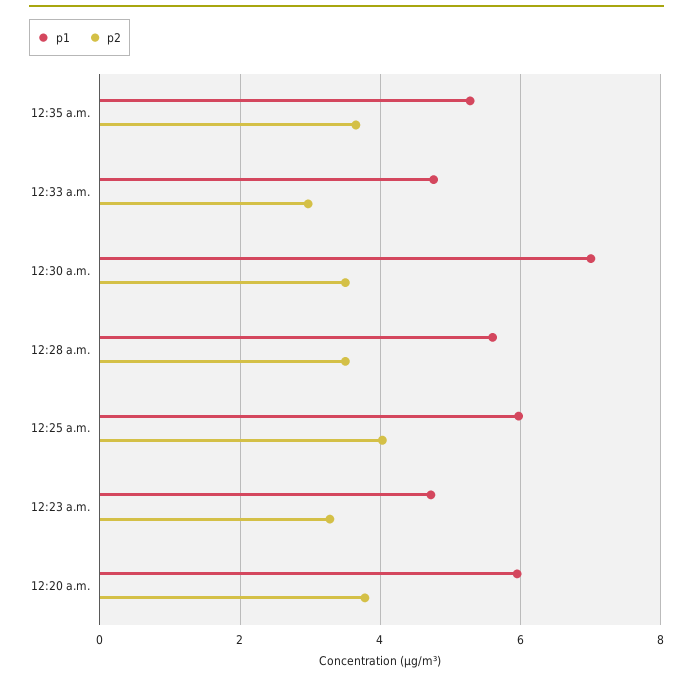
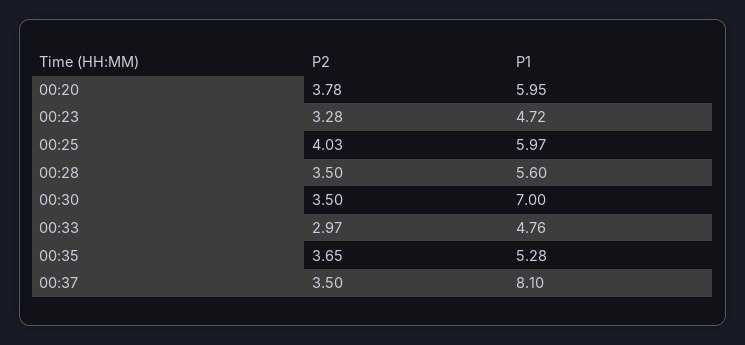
p2, 00:37: none -> 3.5
p1, 00:37: none -> 8.1

